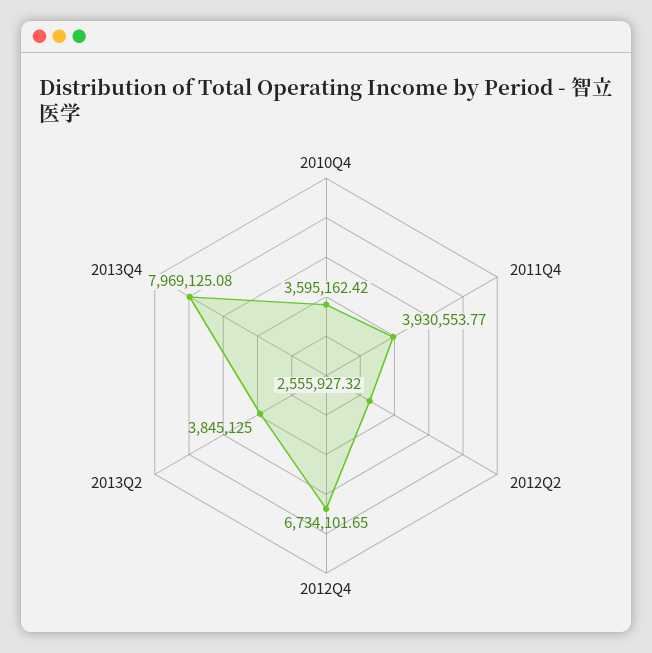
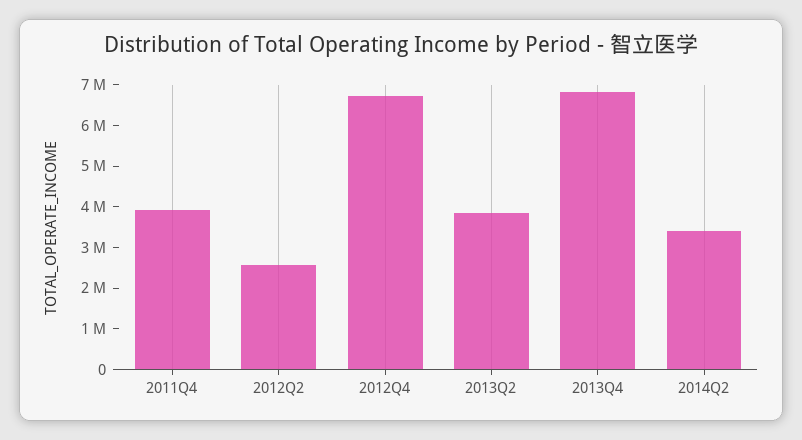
2010Q4: 3595162.42 -> none
2013Q4: 7969125.08 -> 6800000
2014Q2: none -> 3400000

